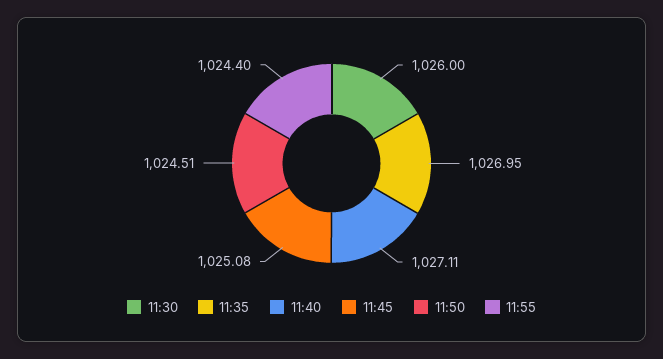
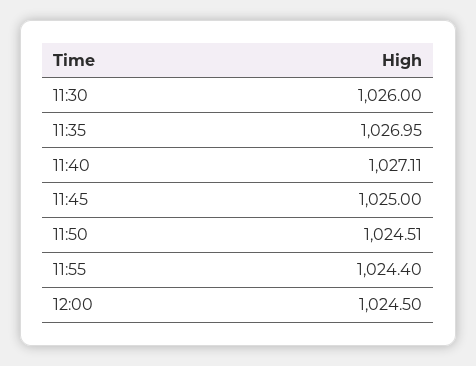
11:45: 1025.08 -> 1025
12:00: none -> 1024.5

